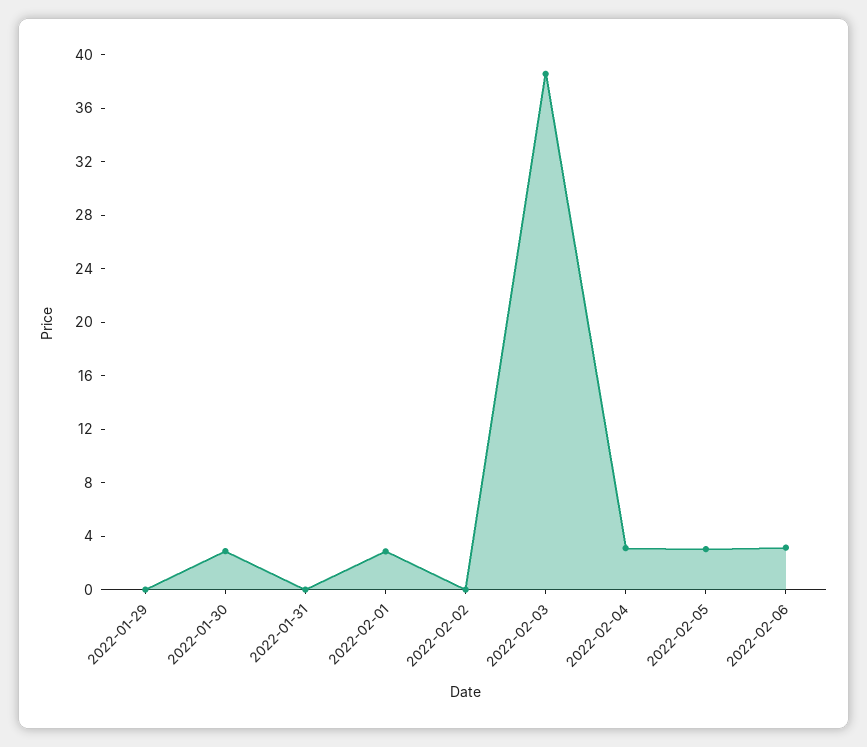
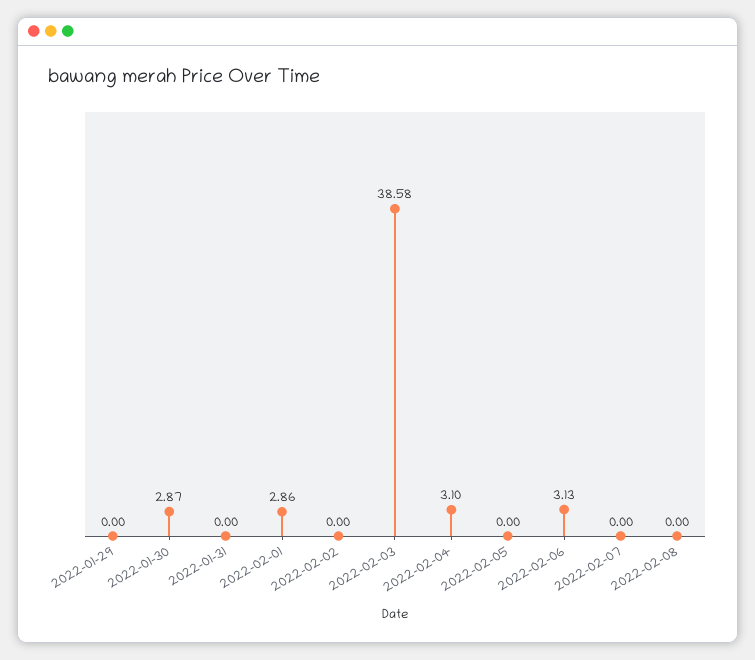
2022-02-05: 3 -> 0
2022-02-07: none -> 0
2022-02-08: none -> 0

